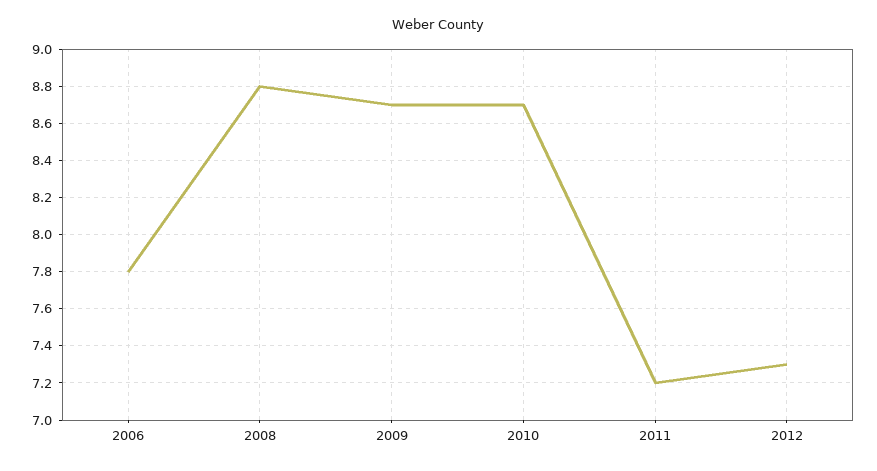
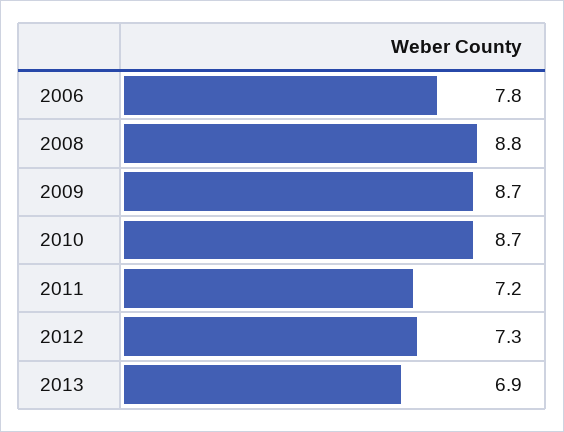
2013: none -> 6.9

